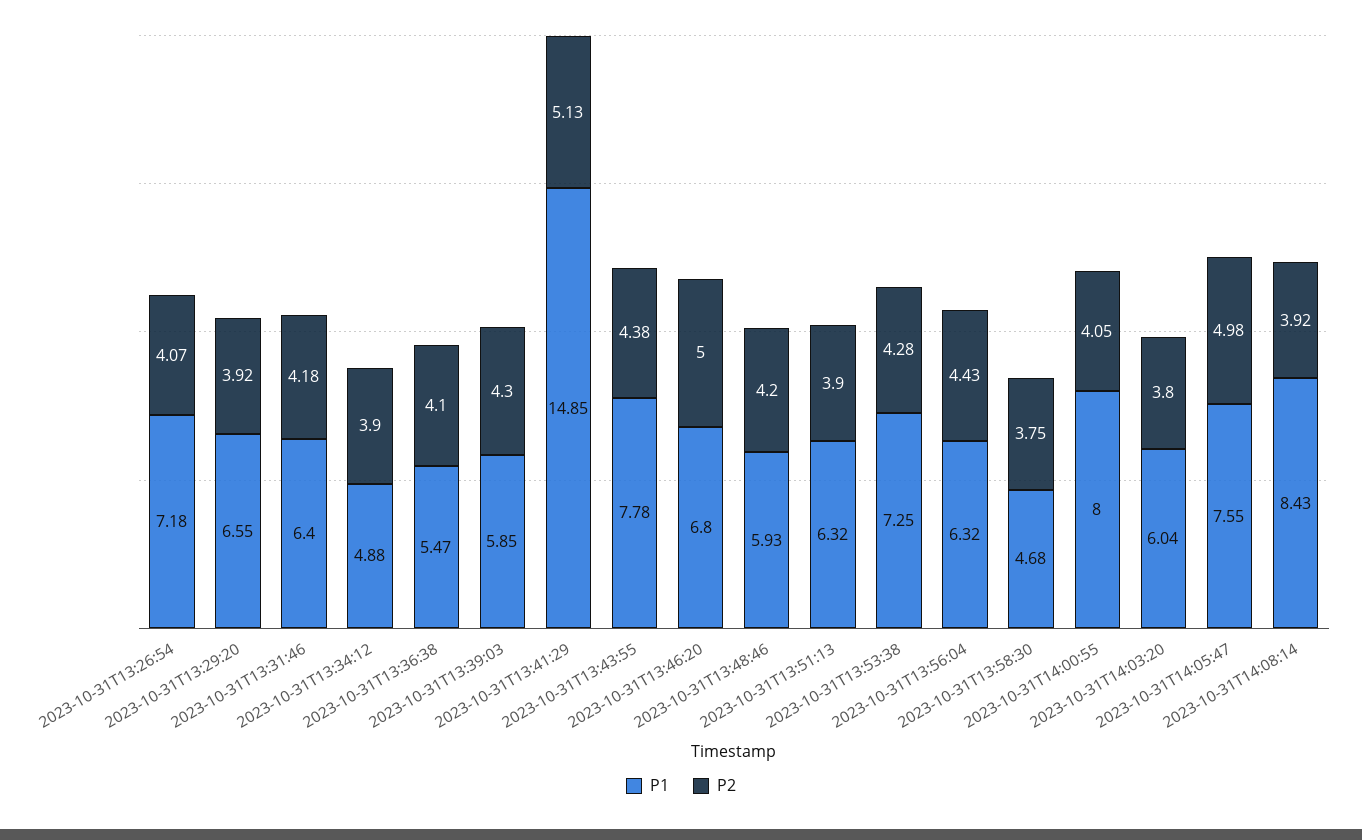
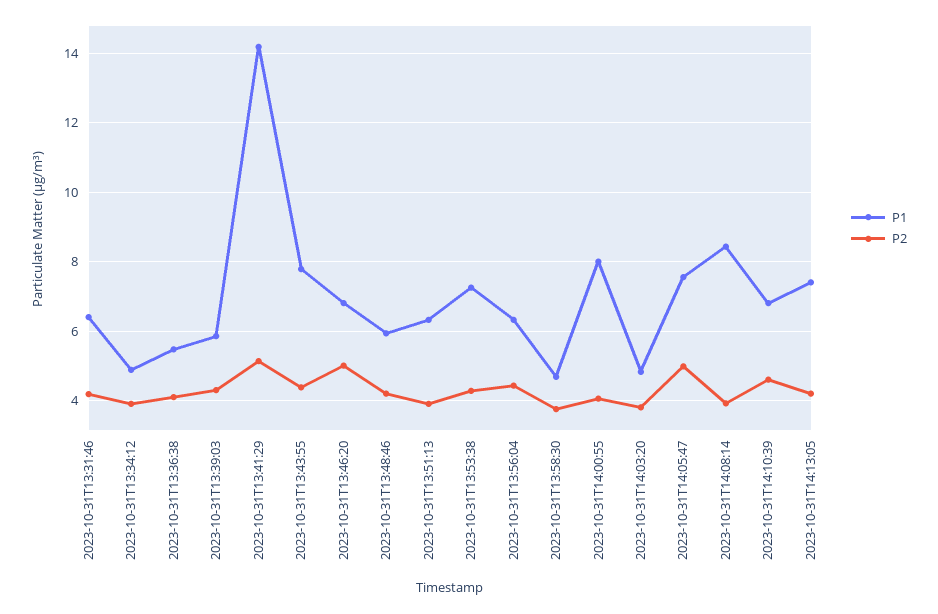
P1, 2023-10-31T13:26:54: 7.18 -> none
P2, 2023-10-31T13:26:54: 4.07 -> none
P1, 2023-10-31T13:29:20: 6.55 -> none
P2, 2023-10-31T13:29:20: 3.92 -> none
P1, 2023-10-31T13:41:29: 14.85 -> 14.2
P1, 2023-10-31T14:03:20: 6.04 -> 4.8
P1, 2023-10-31T14:10:39: none -> 6.8
P2, 2023-10-31T14:10:39: none -> 4.6
P1, 2023-10-31T14:13:05: none -> 7.4
P2, 2023-10-31T14:13:05: none -> 4.2

